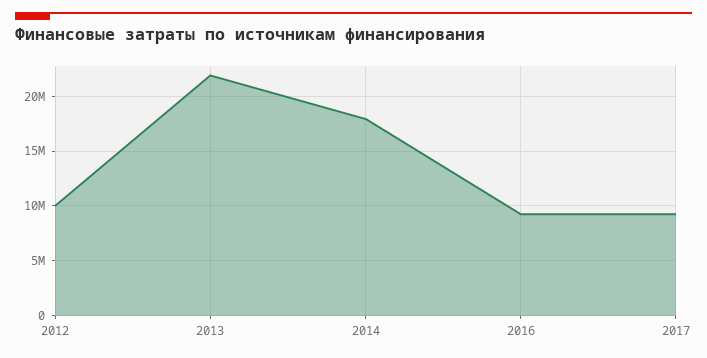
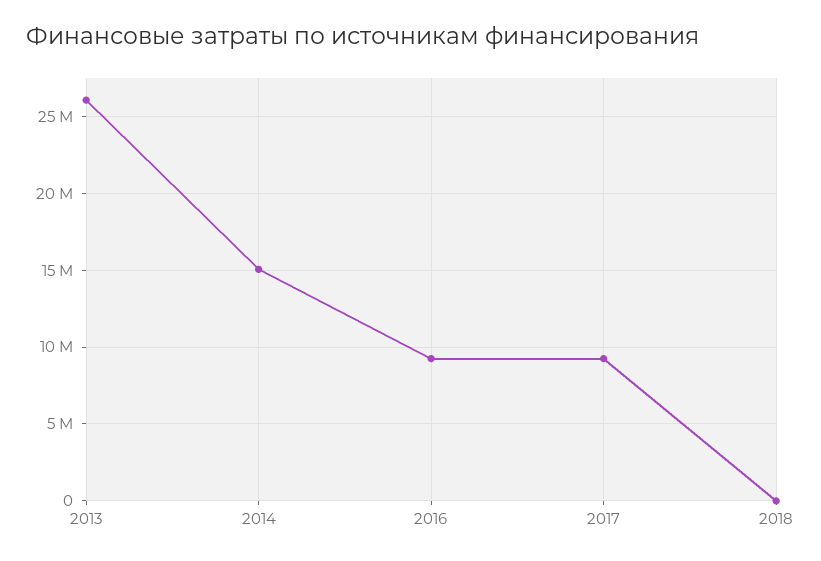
2012: 10000000 -> none
2013: 22000000 -> 26000000
2014: 18000000 -> 15000000
2018: none -> 0

